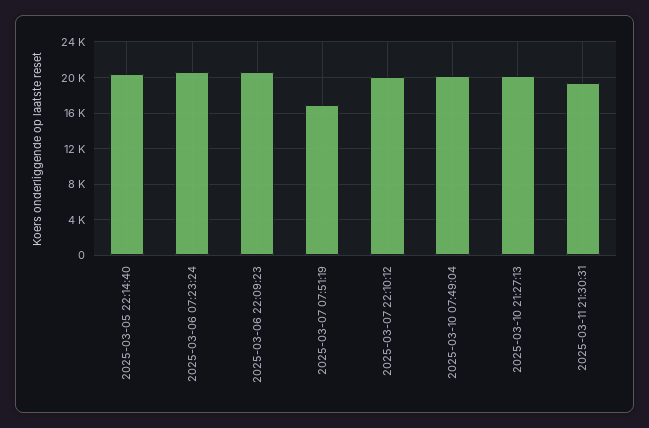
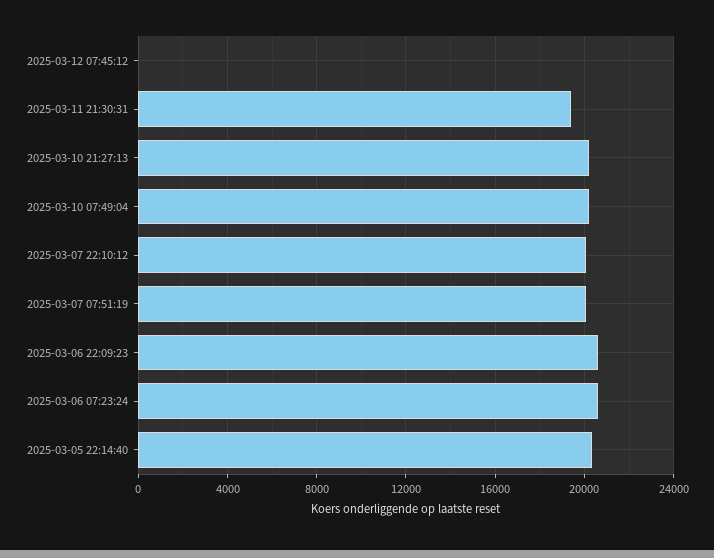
2025-03-07 07:51:19: 17000 -> 20000
2025-03-12 07:45:12: none -> 0

